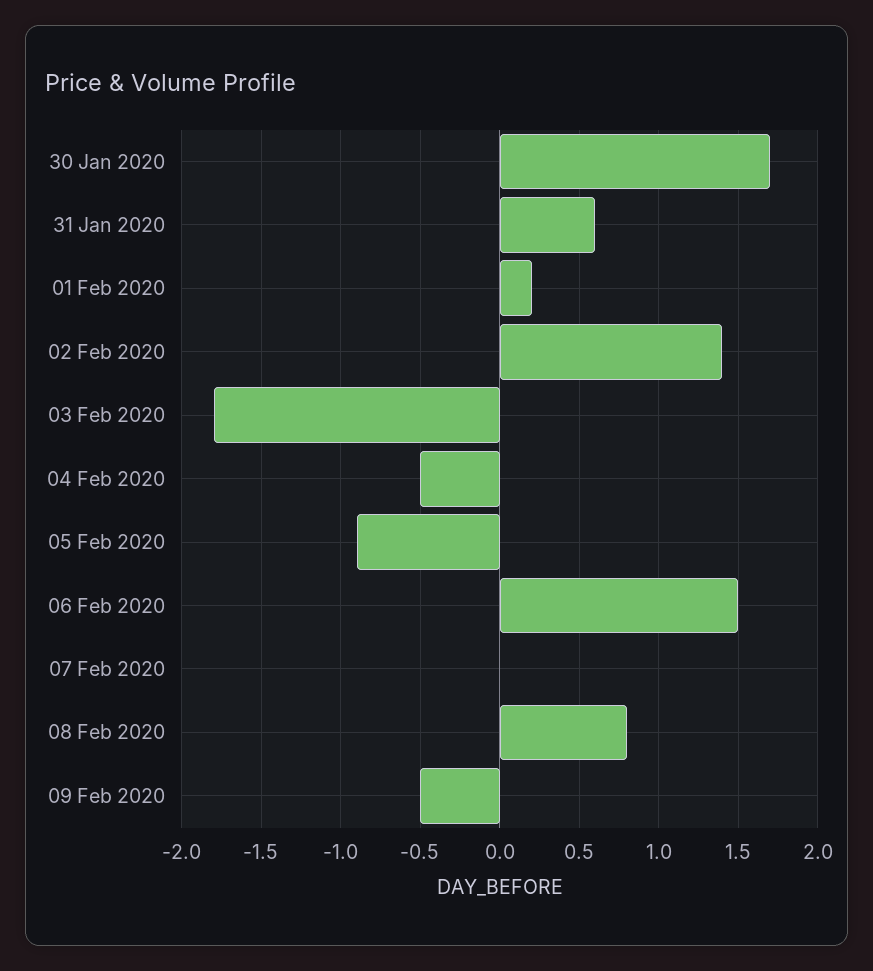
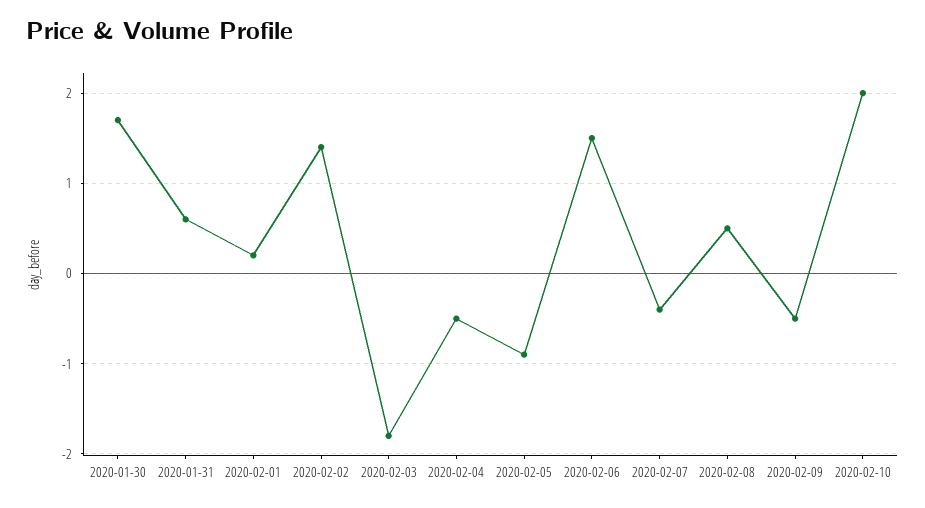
07 Feb 2020: 0 -> -0.4
08 Feb 2020: 0.8 -> 0.5
2020-02-10: none -> 2

